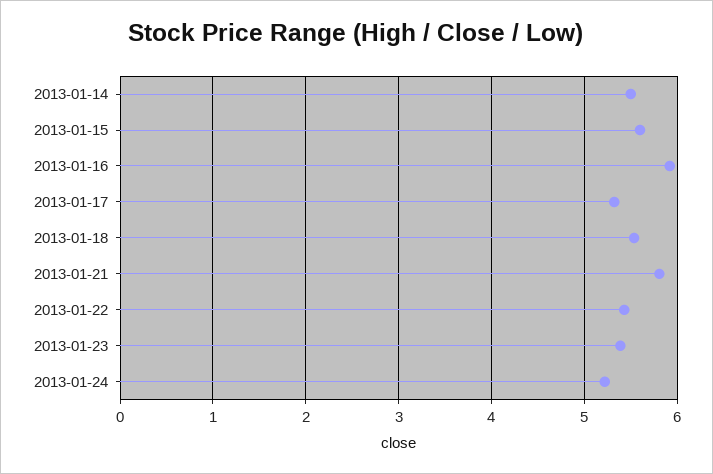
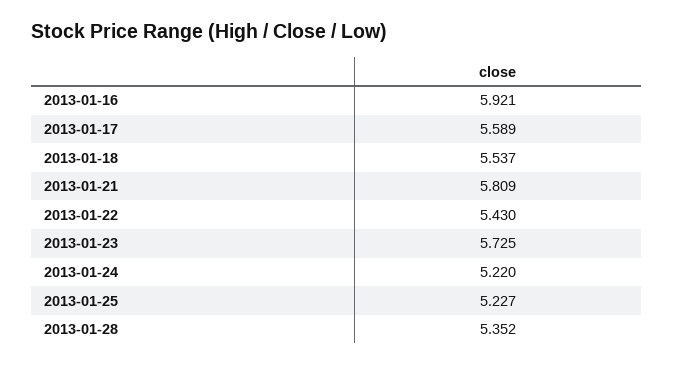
2013-01-14: 5.5 -> none
2013-01-15: 5.6 -> none
2013-01-17: 5.3 -> 5.589
2013-01-23: 5.4 -> 5.725
2013-01-25: none -> 5.227
2013-01-28: none -> 5.352

